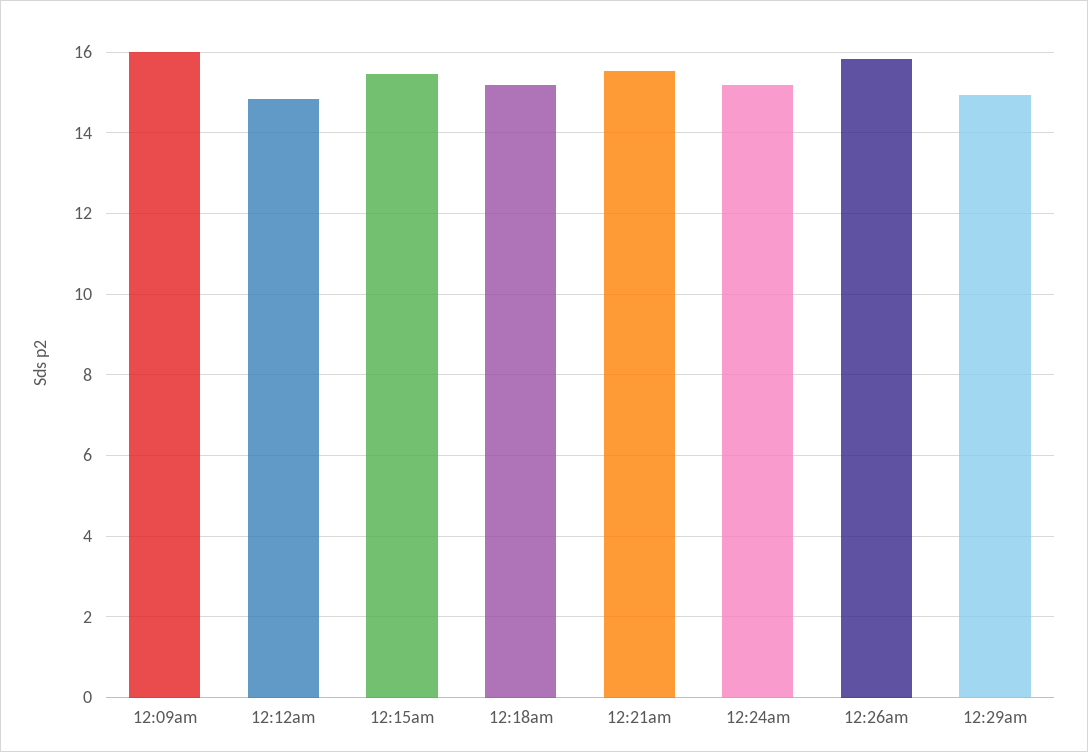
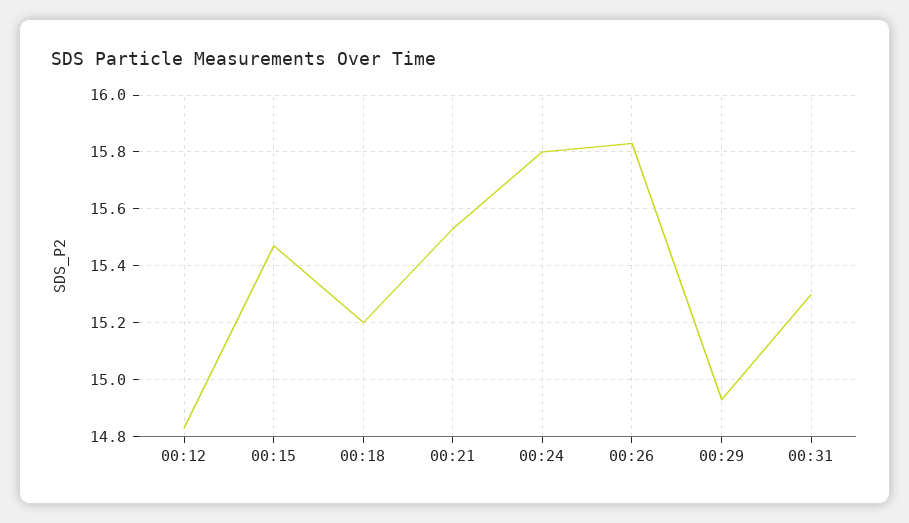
12:09am: 16 -> none
12:24am: 15.2 -> 15.8
00:31: none -> 15.3

